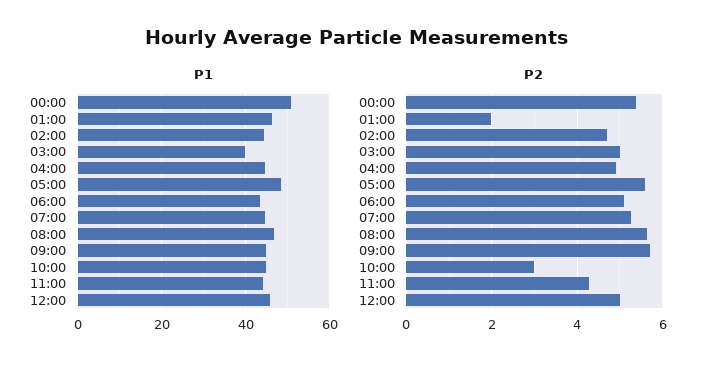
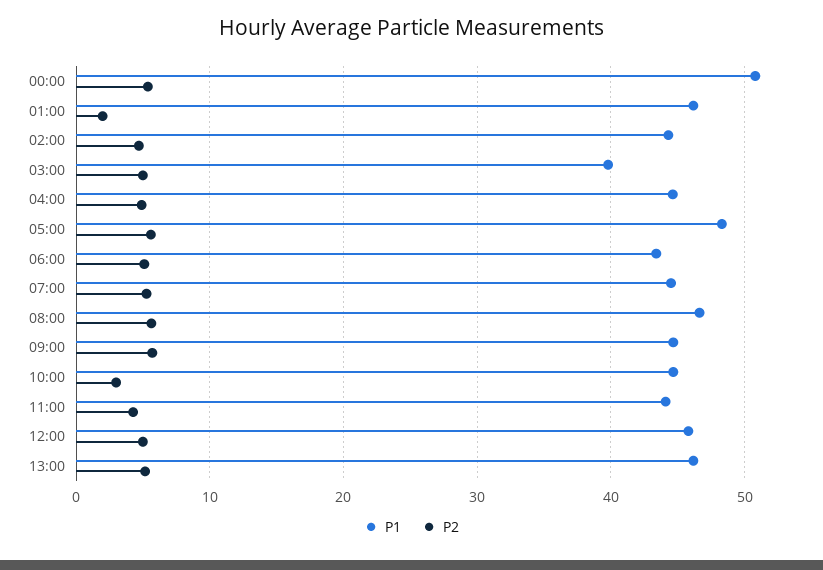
P1, 13:00: none -> 46
P2, 13:00: none -> 5

